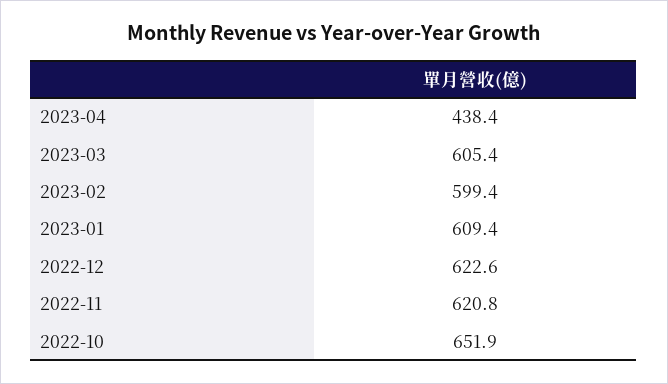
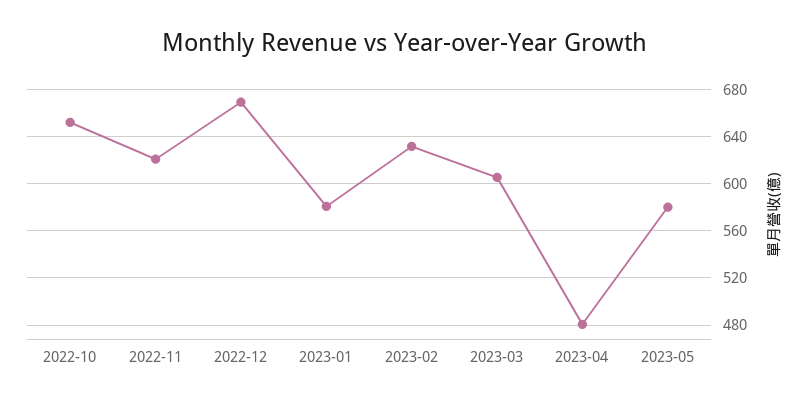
2023-04: 438.4 -> 480
2023-02: 599.4 -> 630
2023-01: 609.4 -> 580
2022-12: 622.6 -> 670
2023-05: none -> 580

